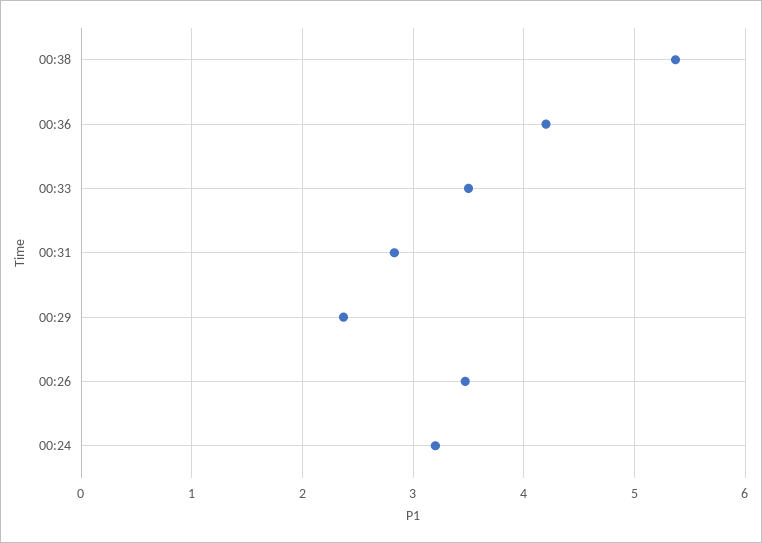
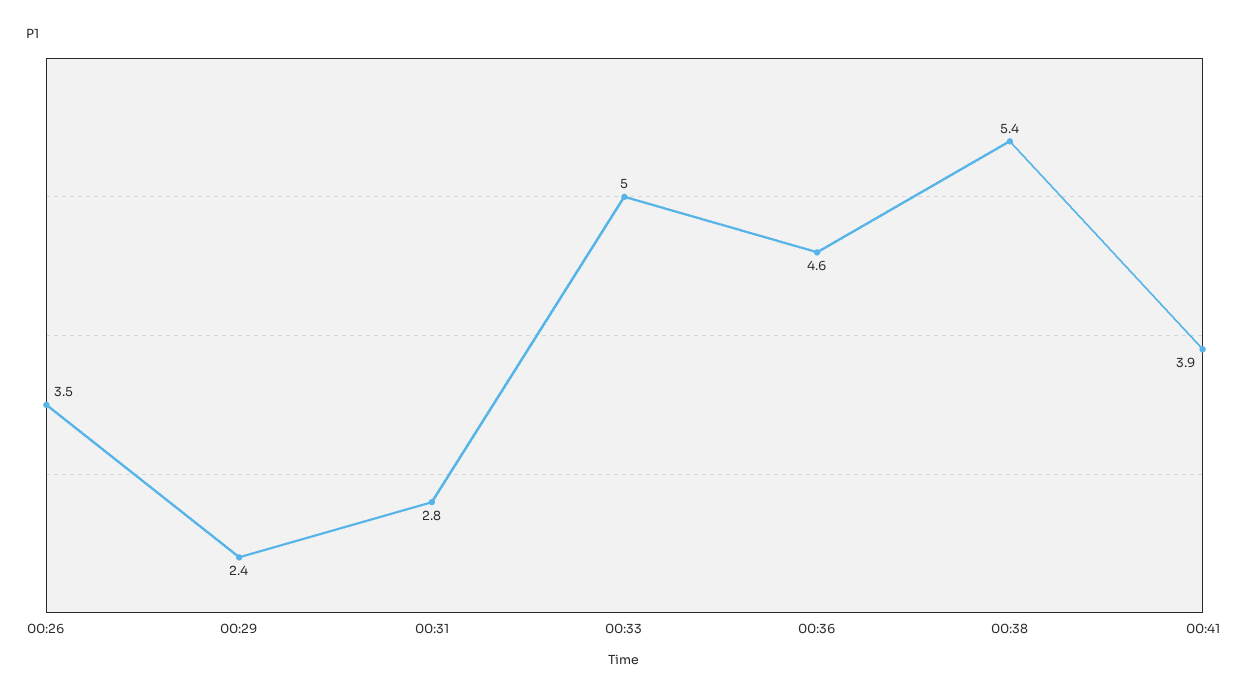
00:36: 4.2 -> 4.6
00:33: 3.5 -> 5
00:24: 3.2 -> none
00:41: none -> 3.9

